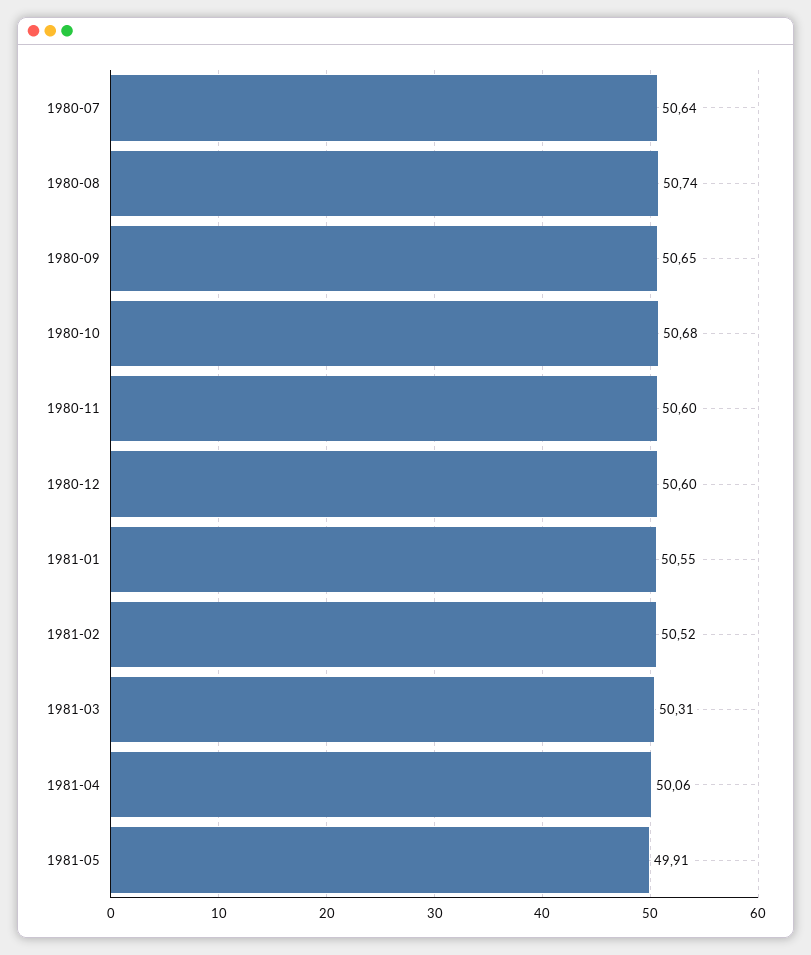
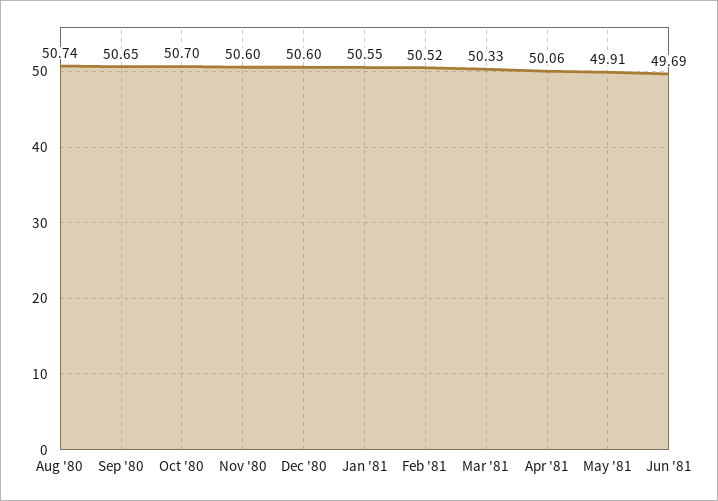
1980-07: 50.64 -> none
1980-10: 50.68 -> 50.7
1981-03: 50.31 -> 50.33
Jun '81: none -> 49.69

